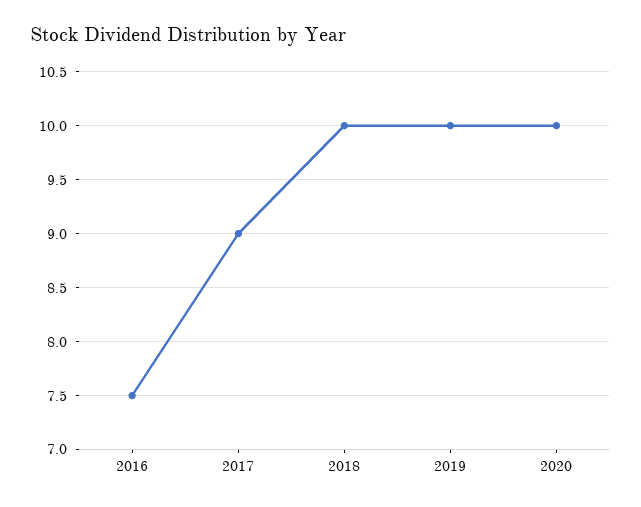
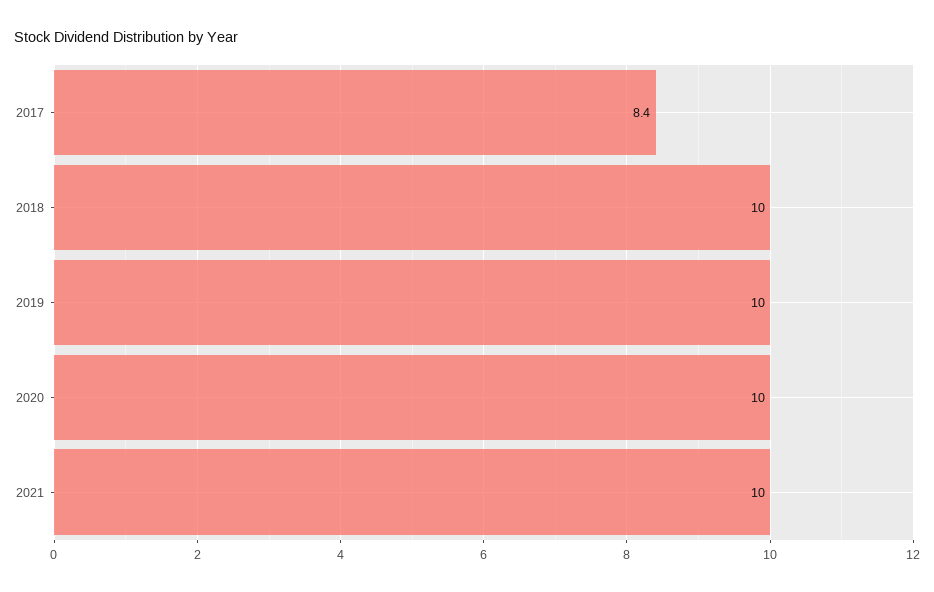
2016: 7.5 -> none
2017: 9 -> 8.4
2021: none -> 10

